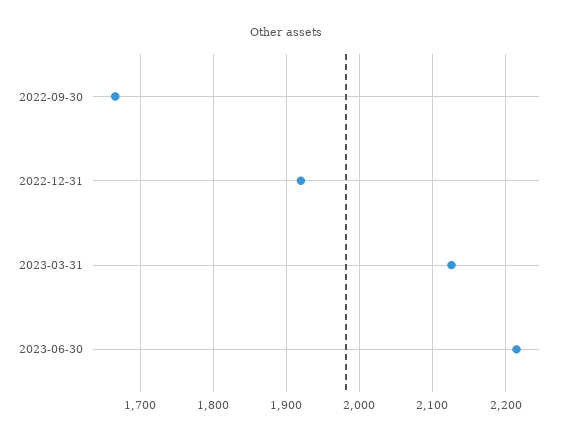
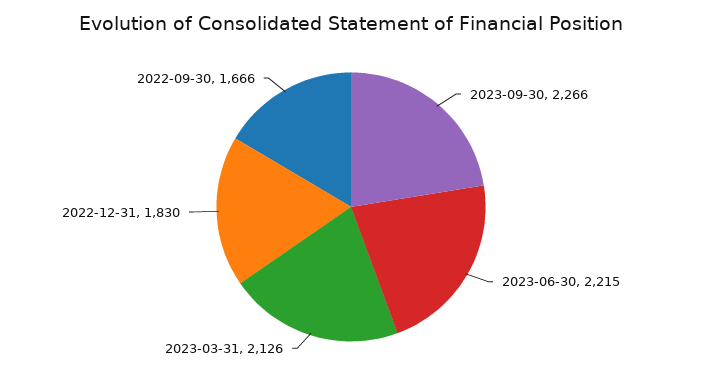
2022-12-31: 1920 -> 1830
2023-09-30: none -> 2266

